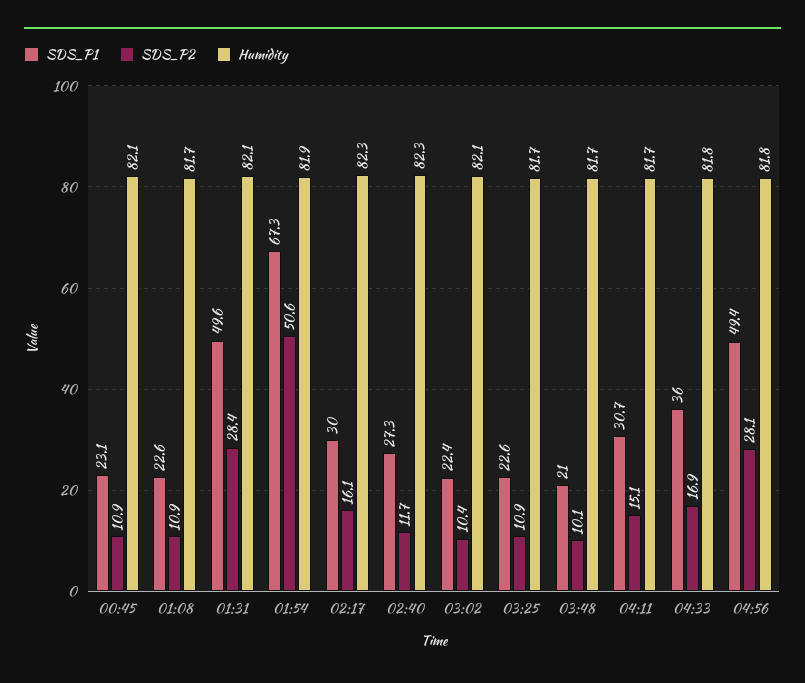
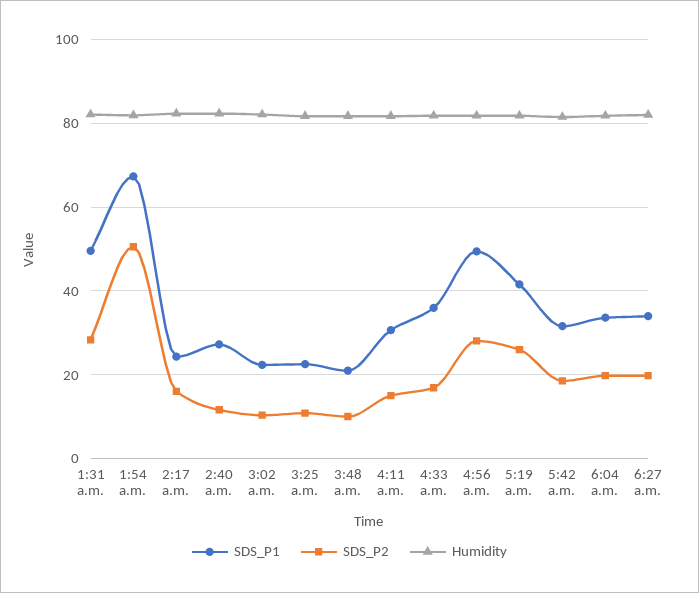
SDS_P1, 00:45: 23.1 -> none
SDS_P2, 00:45: 10.9 -> none
Humidity, 00:45: 82.1 -> none
SDS_P1, 01:08: 22.6 -> none
SDS_P2, 01:08: 10.9 -> none
Humidity, 01:08: 81.7 -> none
SDS_P1, 02:17: 30 -> 24
SDS_P1, 5:19 a.m.: none -> 42
SDS_P2, 5:19 a.m.: none -> 26
Humidity, 5:19 a.m.: none -> 82
SDS_P1, 5:42 a.m.: none -> 32
SDS_P2, 5:42 a.m.: none -> 18
Humidity, 5:42 a.m.: none -> 82
SDS_P1, 6:04 a.m.: none -> 34
SDS_P2, 6:04 a.m.: none -> 20
Humidity, 6:04 a.m.: none -> 82
SDS_P1, 6:27 a.m.: none -> 34
SDS_P2, 6:27 a.m.: none -> 20
Humidity, 6:27 a.m.: none -> 82

